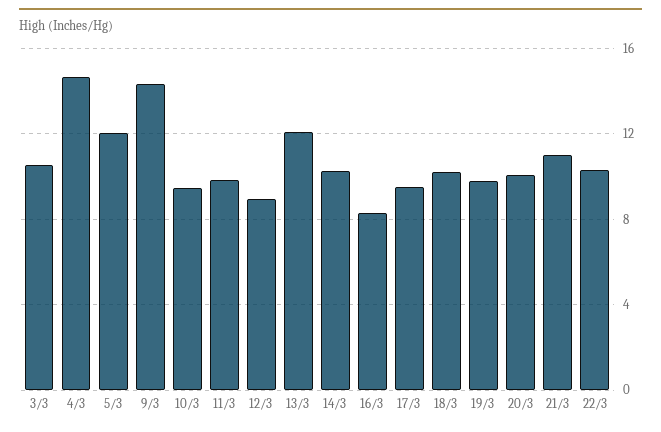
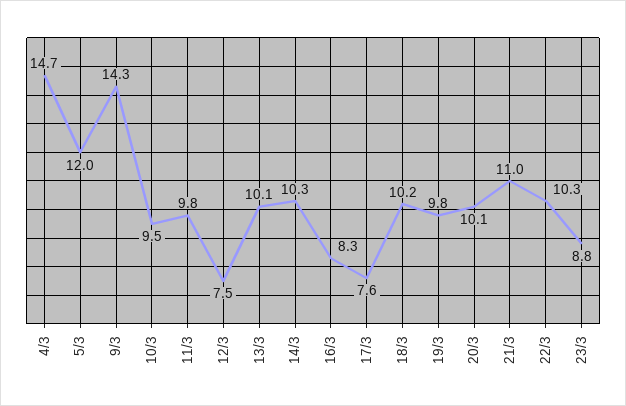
3/3: 10.5 -> none
12/3: 9 -> 7.5
13/3: 12 -> 10.1
17/3: 9.5 -> 7.6
23/3: none -> 8.8

